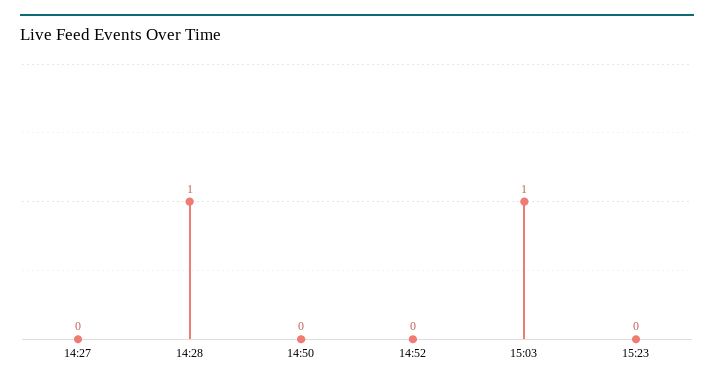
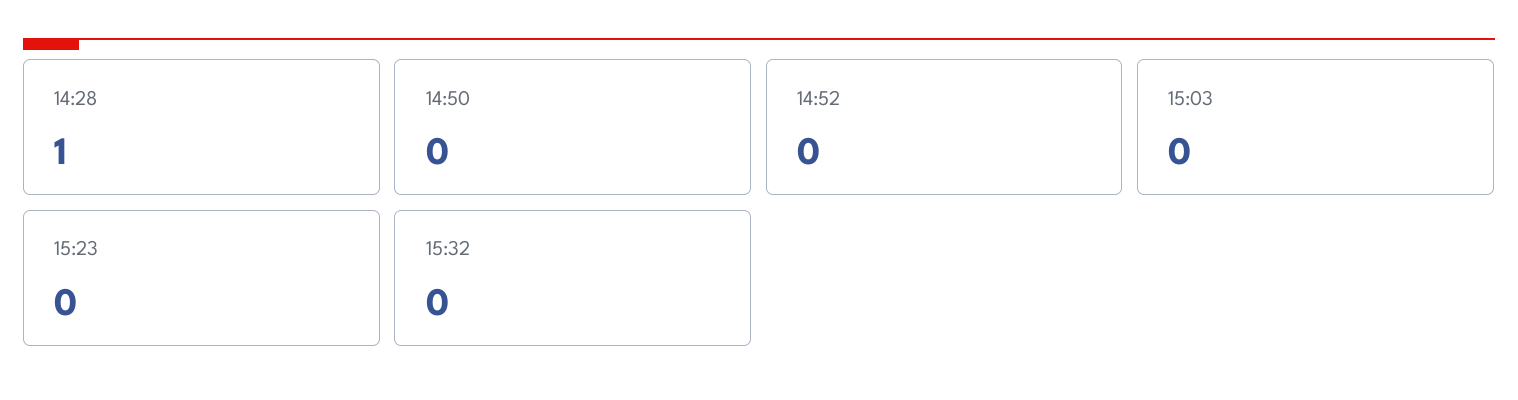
14:27: 0 -> none
15:03: 1 -> 0
15:32: none -> 0

